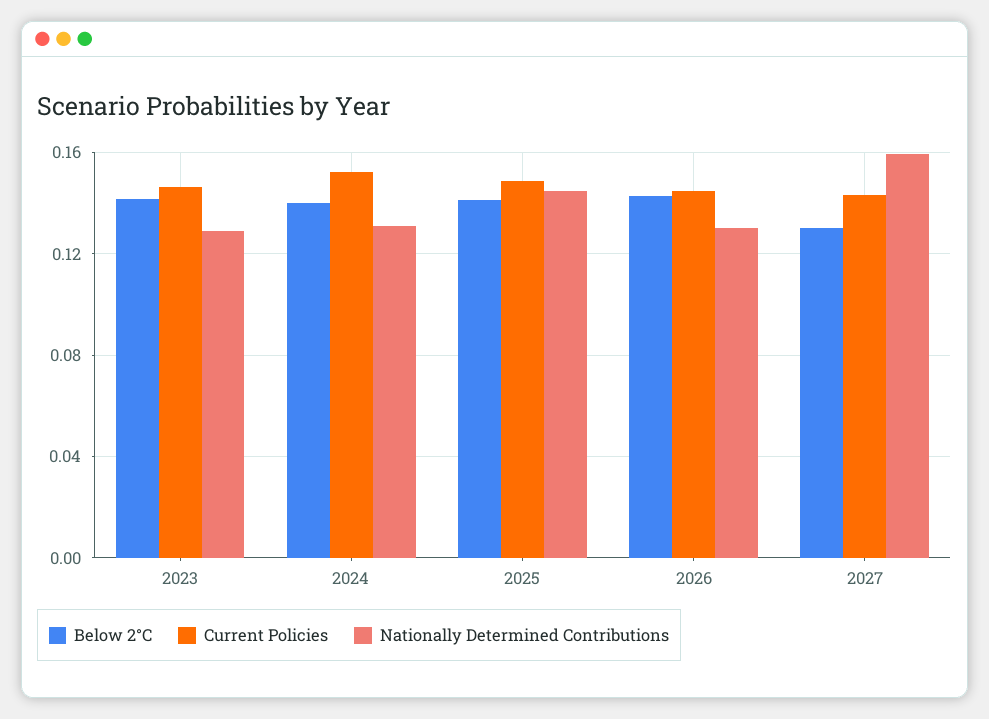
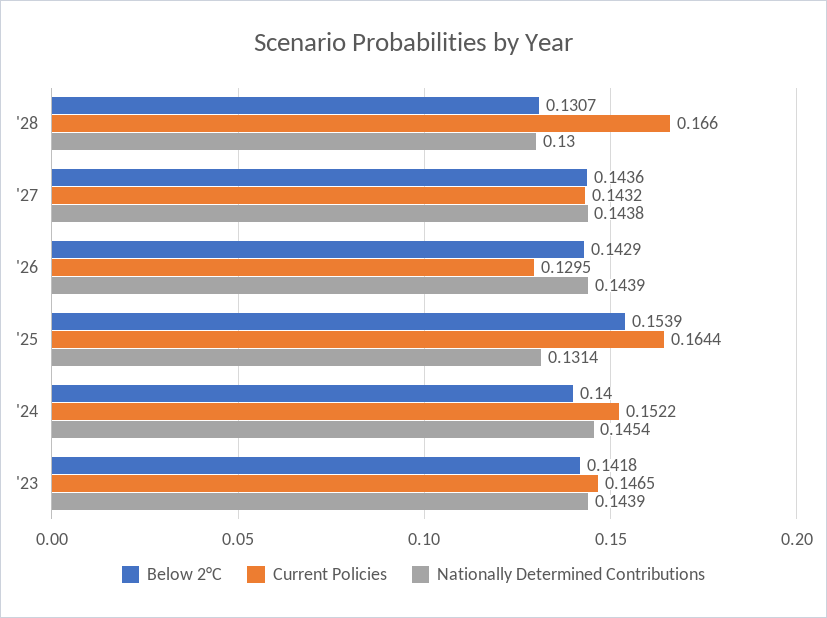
Nationally Determined Contributions, 2023: 0.13 -> 0.1439
Nationally Determined Contributions, 2024: 0.13 -> 0.1454
Below 2°C, 2025: 0.14 -> 0.1539
Current Policies, 2025: 0.15 -> 0.1644
Nationally Determined Contributions, 2025: 0.145 -> 0.1314
Current Policies, 2026: 0.145 -> 0.1295
Nationally Determined Contributions, 2026: 0.13 -> 0.1439
Below 2°C, 2027: 0.13 -> 0.1436
Nationally Determined Contributions, 2027: 0.16 -> 0.1438
Below 2°C, '28: none -> 0.1307
Current Policies, '28: none -> 0.166
Nationally Determined Contributions, '28: none -> 0.13

